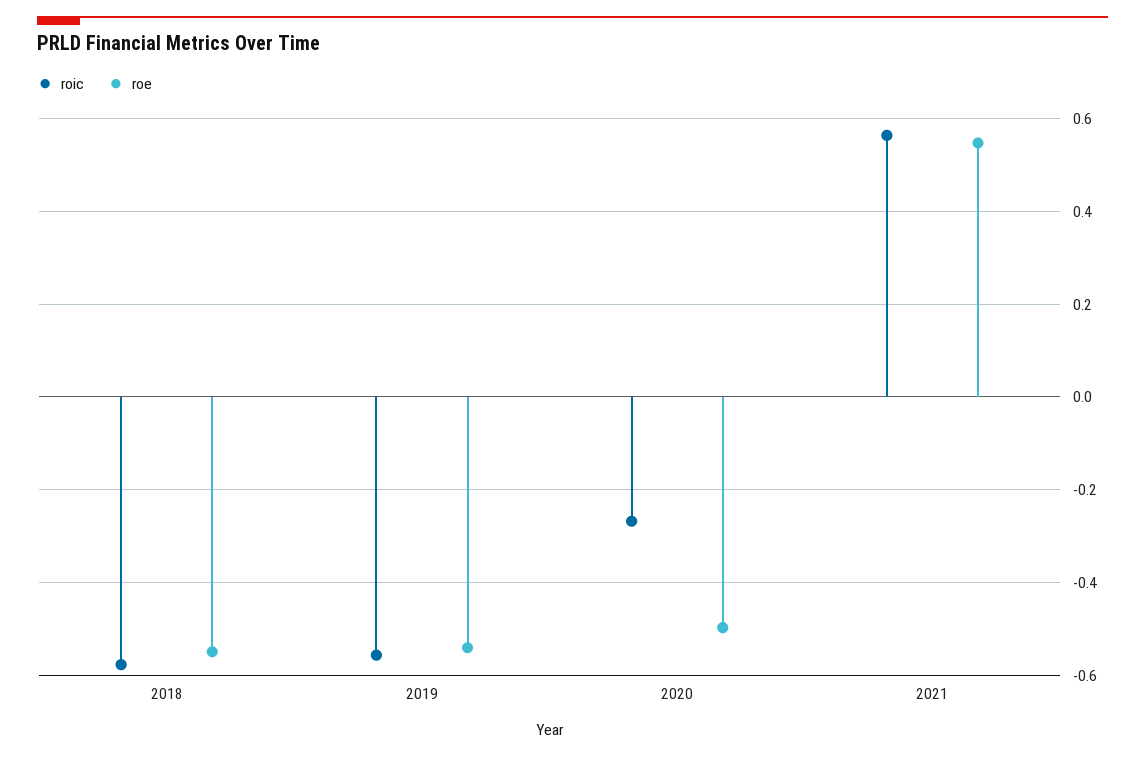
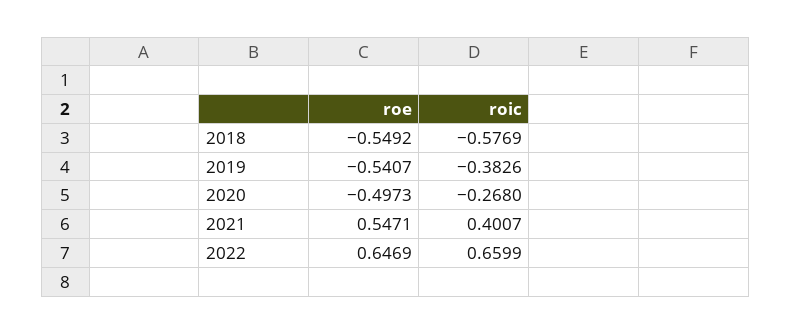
roic, 2019: -0.56 -> -0.3826
roic, 2021: 0.56 -> 0.4007
roe, 2022: none -> 0.6469
roic, 2022: none -> 0.6599

